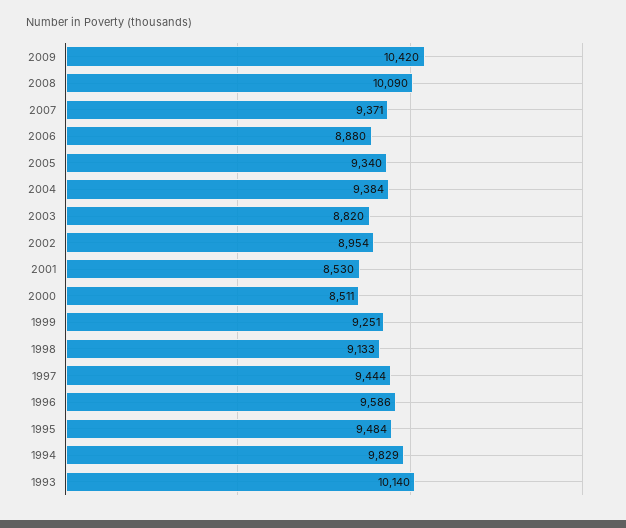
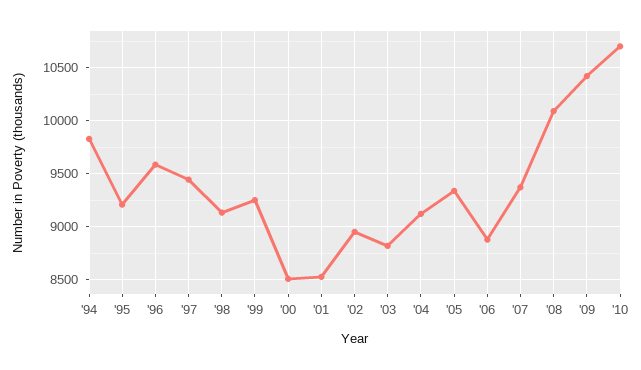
2004: 9384 -> 9100
1995: 9484 -> 9200
1993: 10140 -> none
'10: none -> 10700

